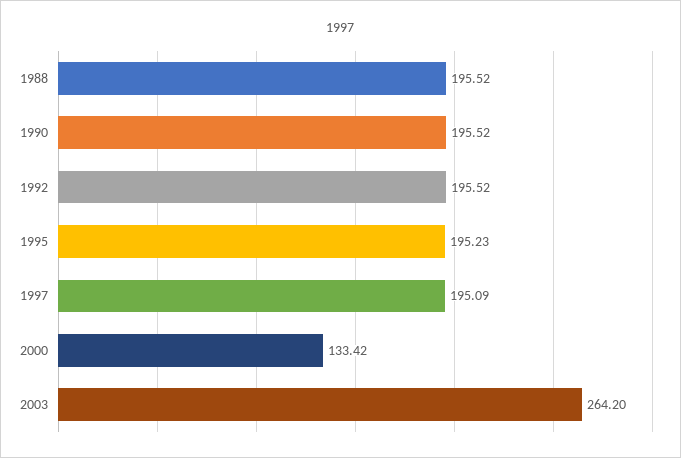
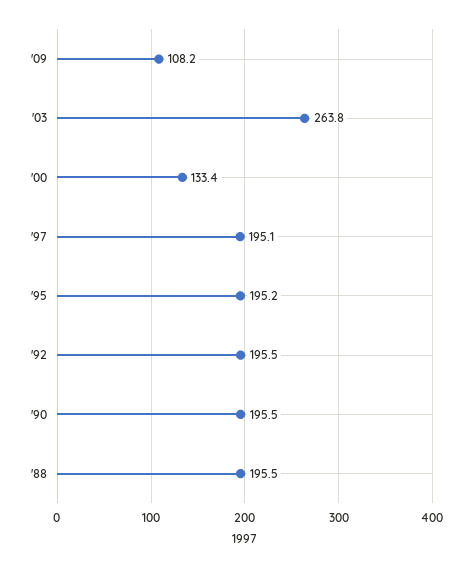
2003: 264.2 -> 263.8
'09: none -> 108.2

